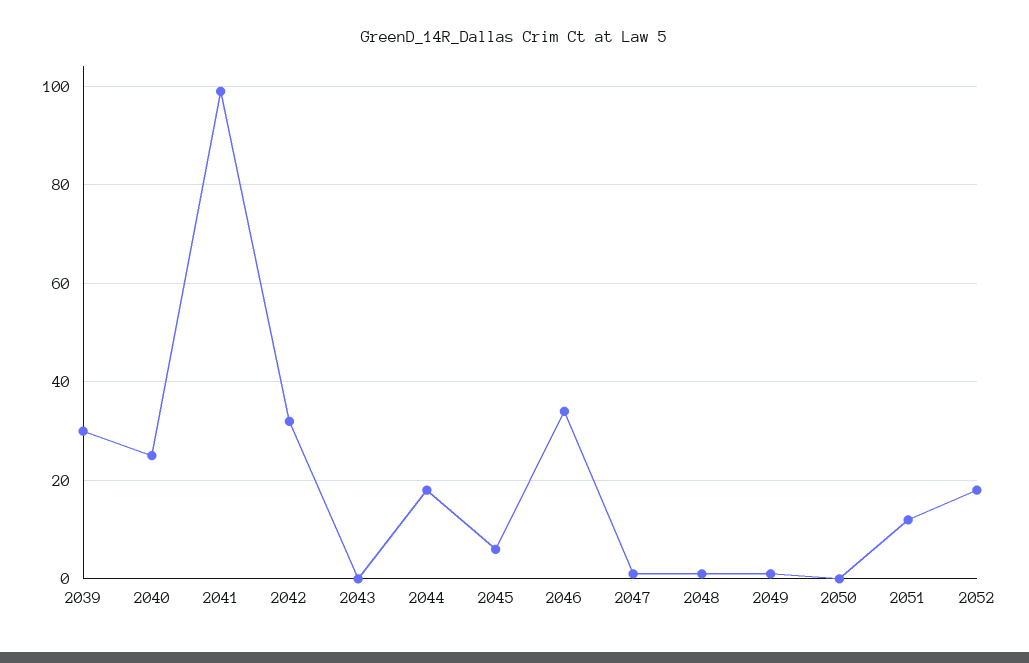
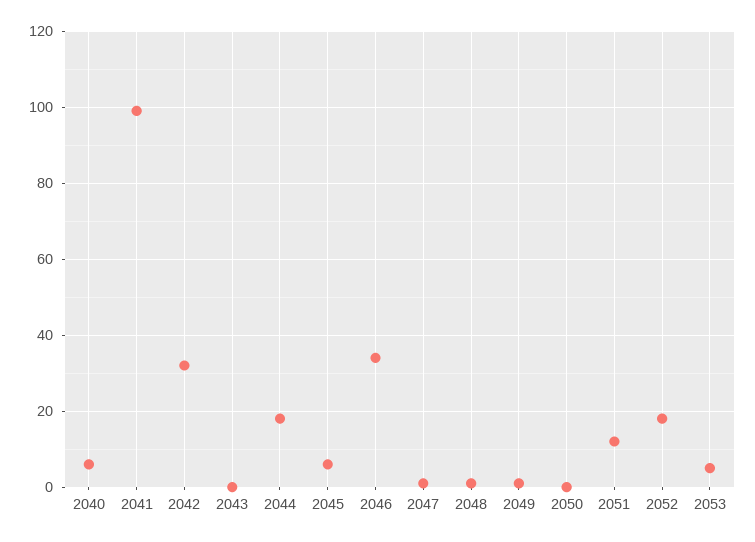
2039: 30 -> none
2040: 25 -> 5
2053: none -> 5

